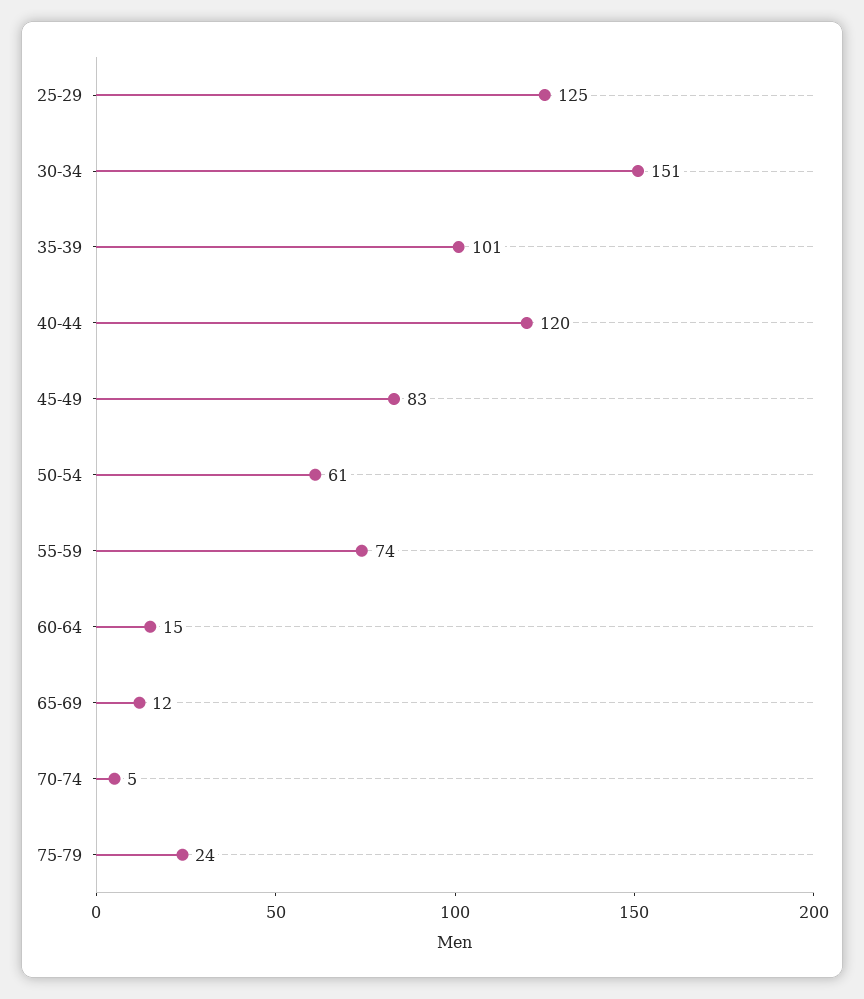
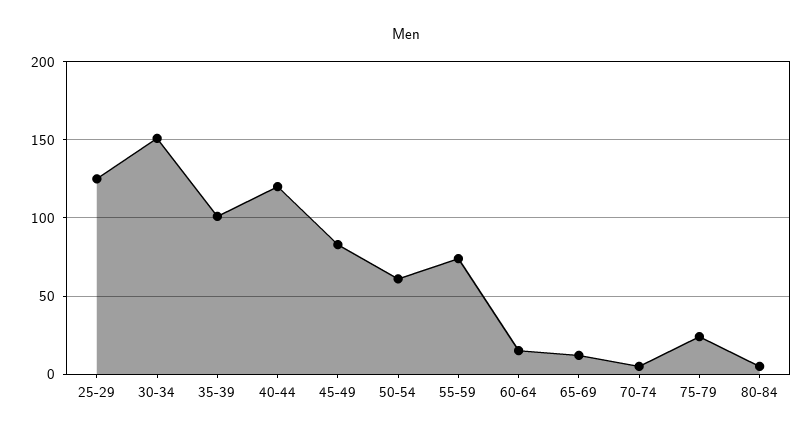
80-84: none -> 5

